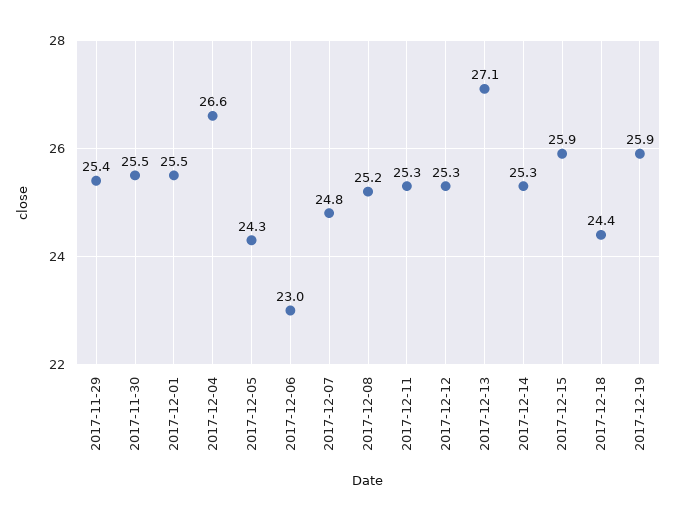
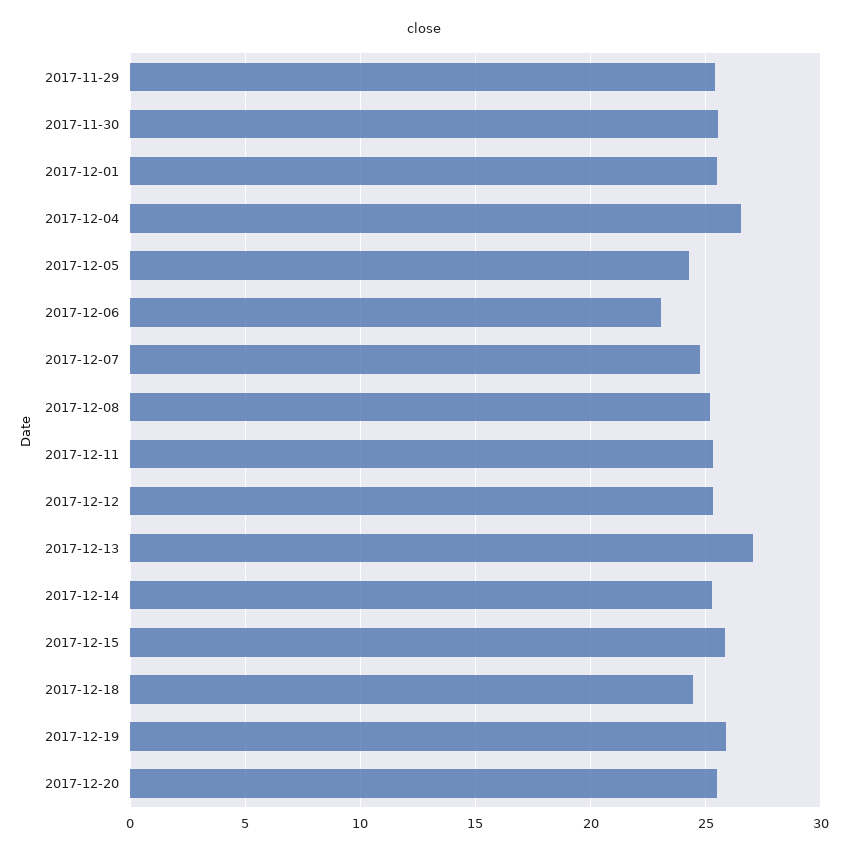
2017-12-20: none -> 25.5

